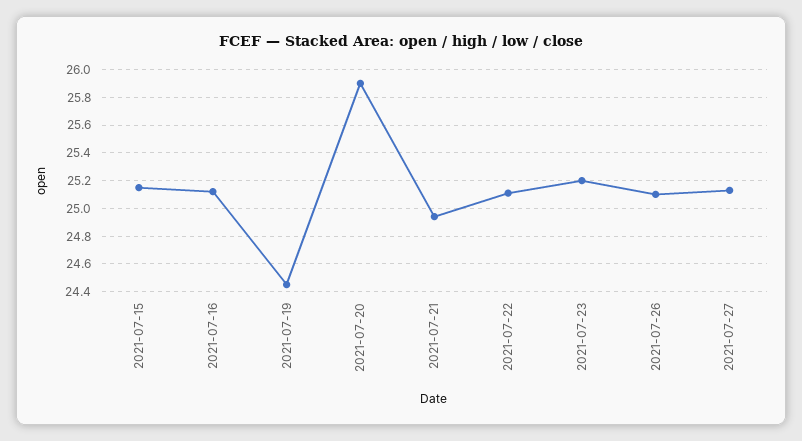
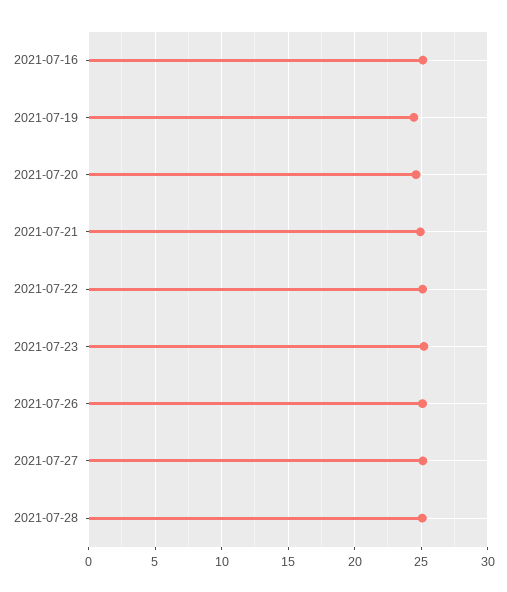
2021-07-15: 25.15 -> none
2021-07-20: 25.9 -> 24.5
2021-07-28: none -> 25

